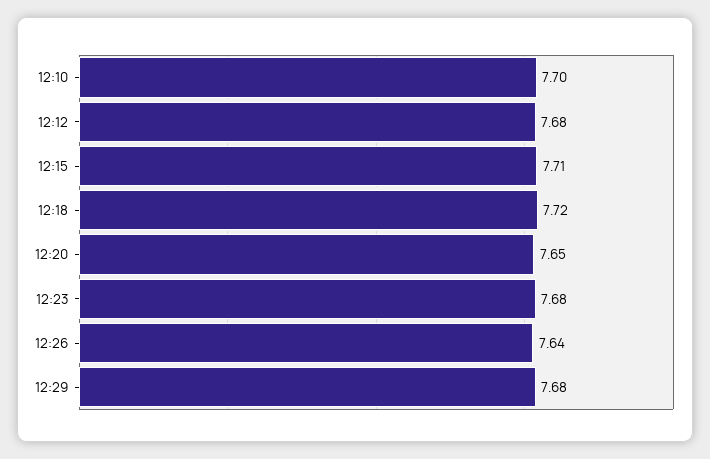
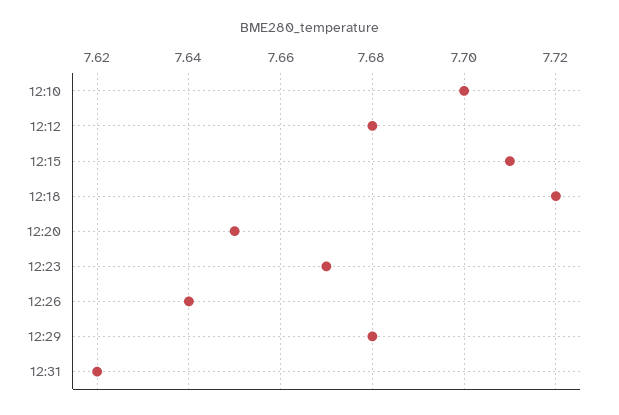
12:23: 7.68 -> 7.67
12:31: none -> 7.62

